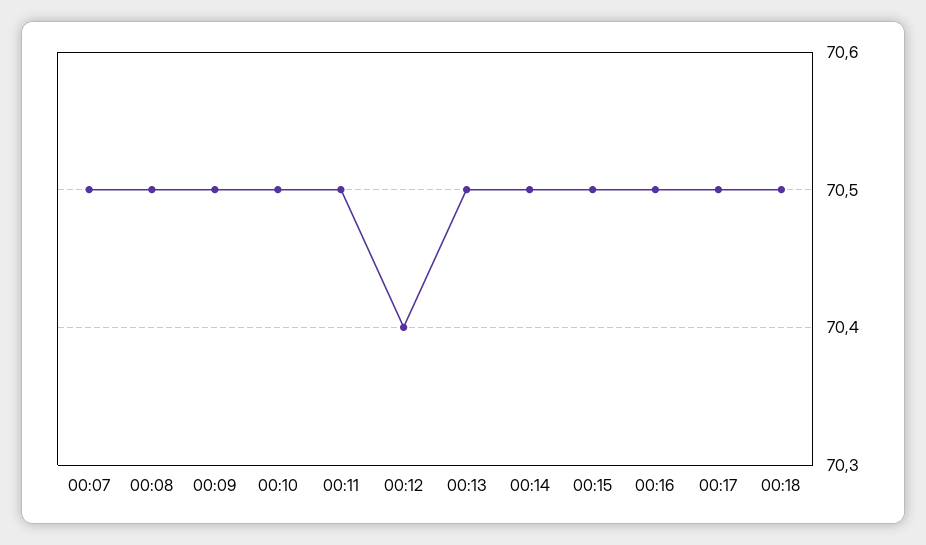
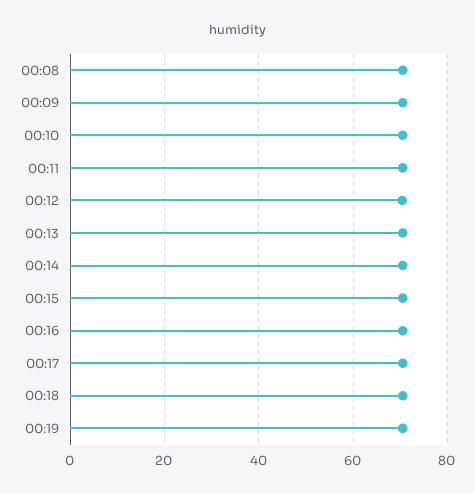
00:07: 70.5 -> none
00:19: none -> 70

